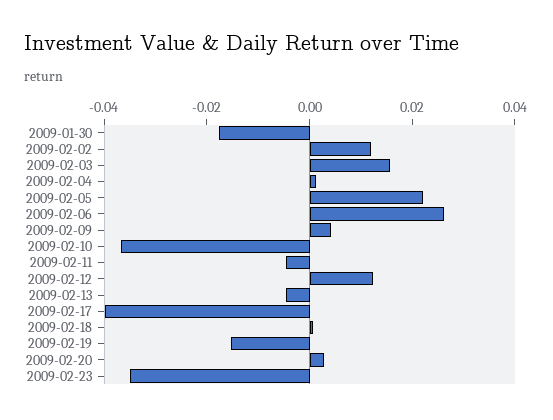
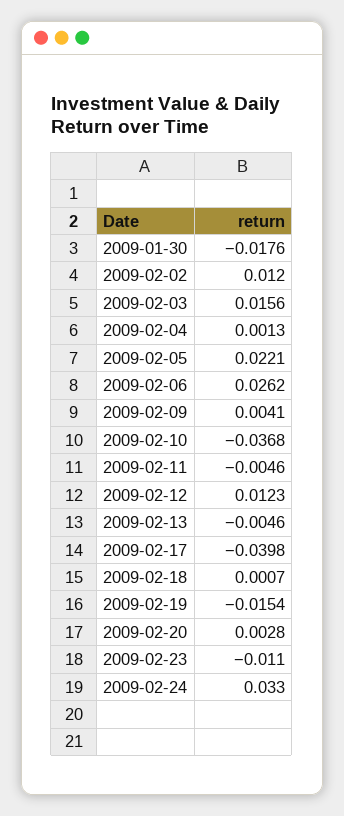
2009-02-23: -0.035 -> -0.011
2009-02-24: none -> 0.033

